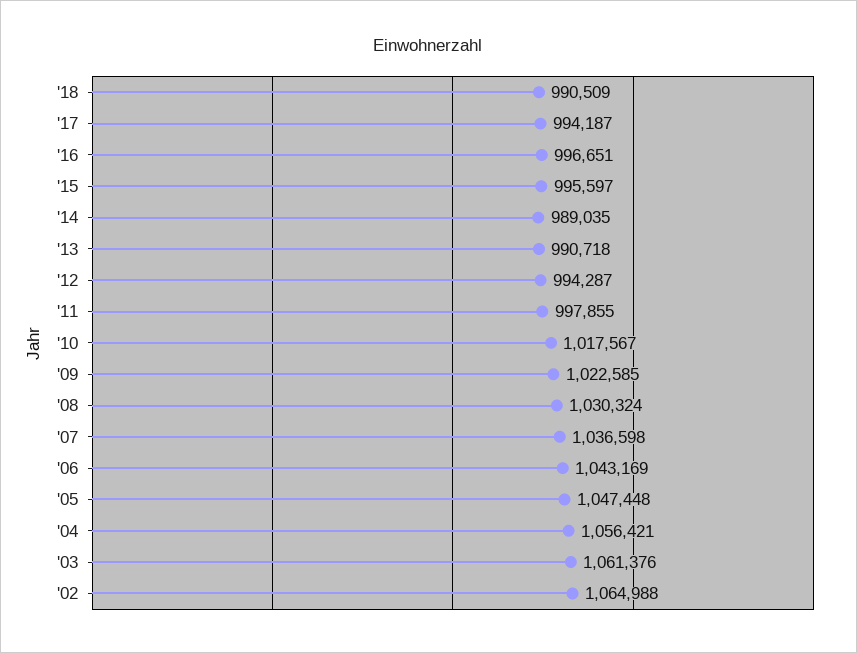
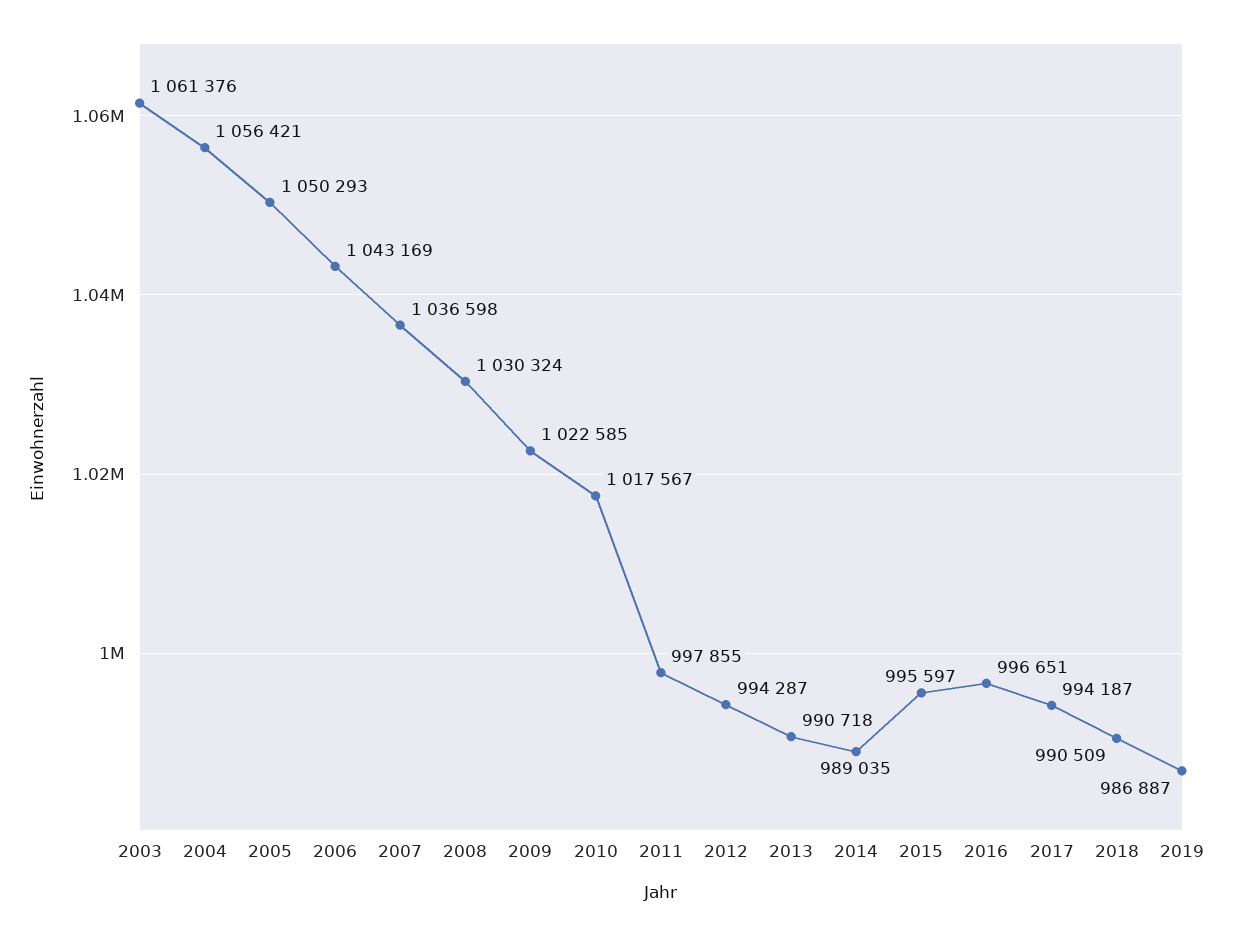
'05: 1047448 -> 1050293
'02: 1064988 -> none
2019: none -> 986887

